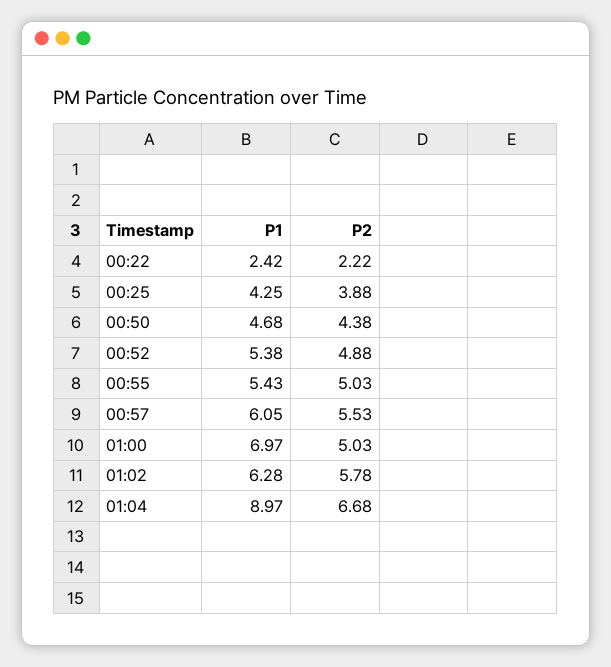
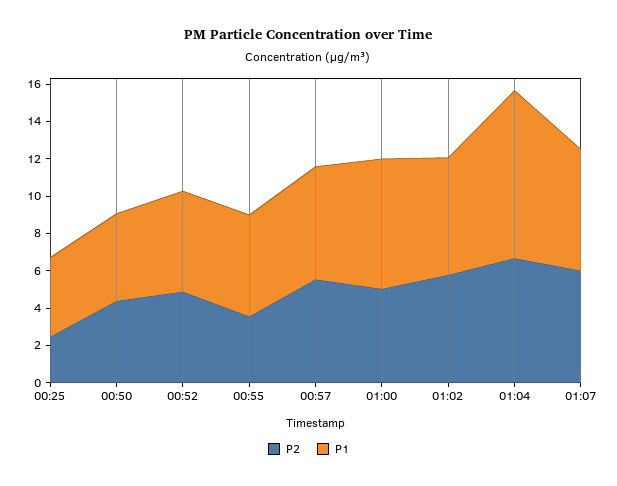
P1, 00:22: 2.42 -> none
P2, 00:22: 2.22 -> none
P2, 00:25: 3.88 -> 2.5
P2, 00:55: 5.03 -> 3.5
P2, 01:07: none -> 6
P1, 01:07: none -> 6.5

